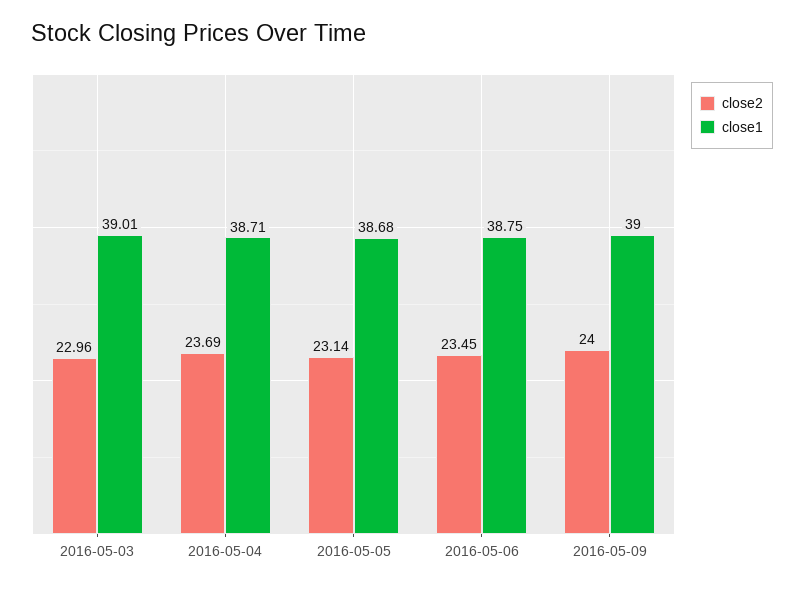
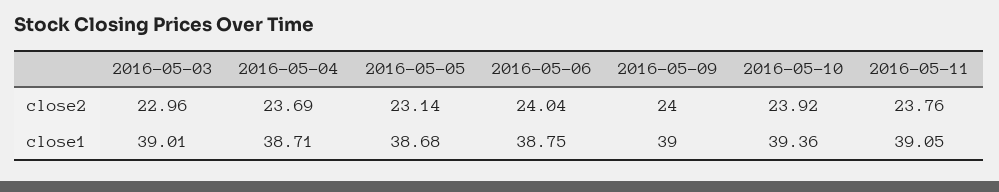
close2, 2016-05-06: 23.45 -> 24.04
close2, 2016-05-10: none -> 23.92
close2, 2016-05-11: none -> 23.76
close1, 2016-05-10: none -> 39.36
close1, 2016-05-11: none -> 39.05

